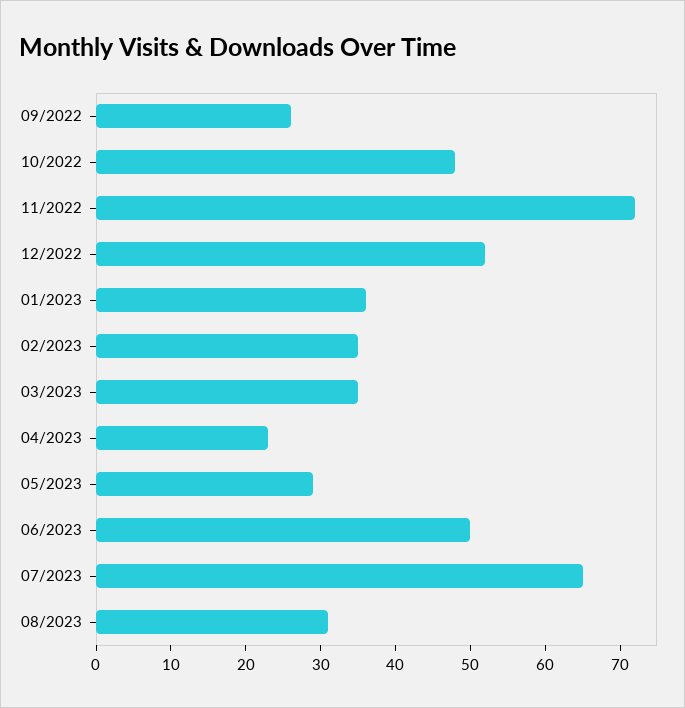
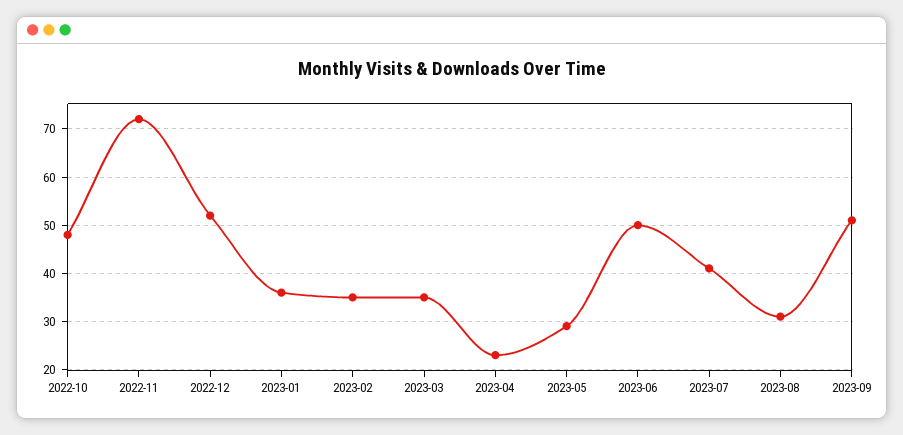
09/2022: 25 -> none
07/2023: 65 -> 40
2023-09: none -> 50

